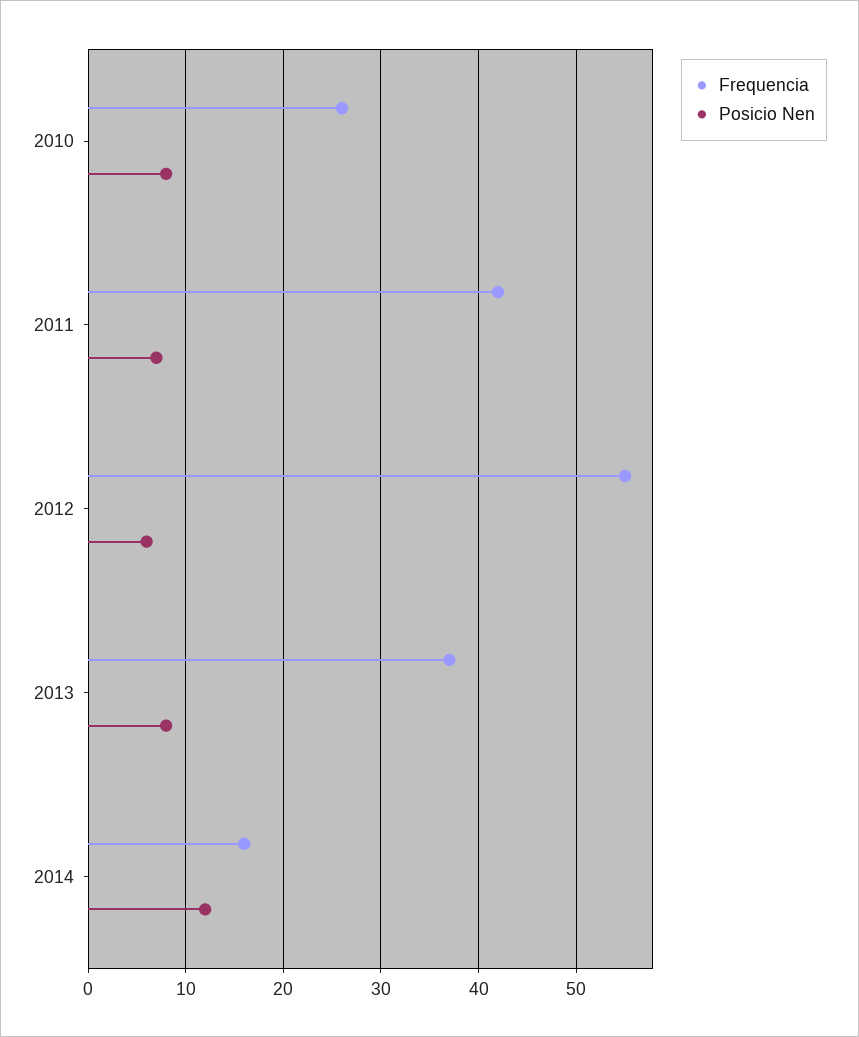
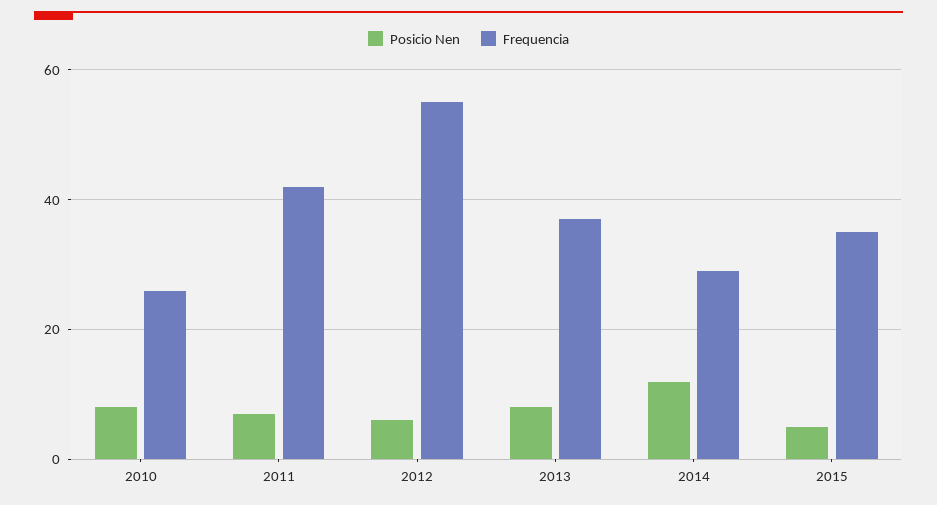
Frequencia, 2014: 16 -> 30
Posicio Nen, 2015: none -> 5
Frequencia, 2015: none -> 35

